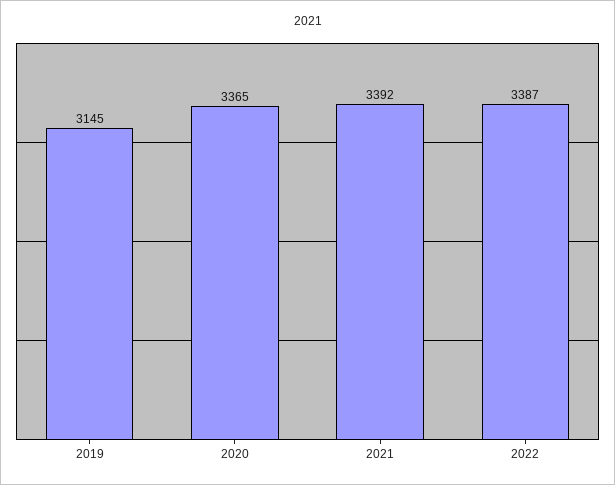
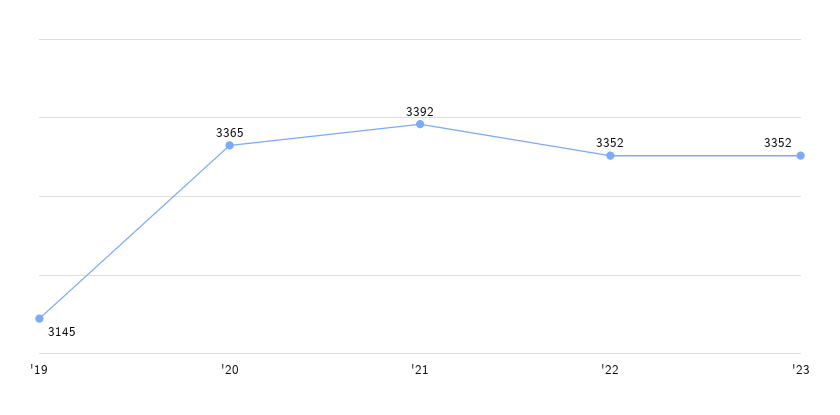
2022: 3387 -> 3352
'23: none -> 3352

